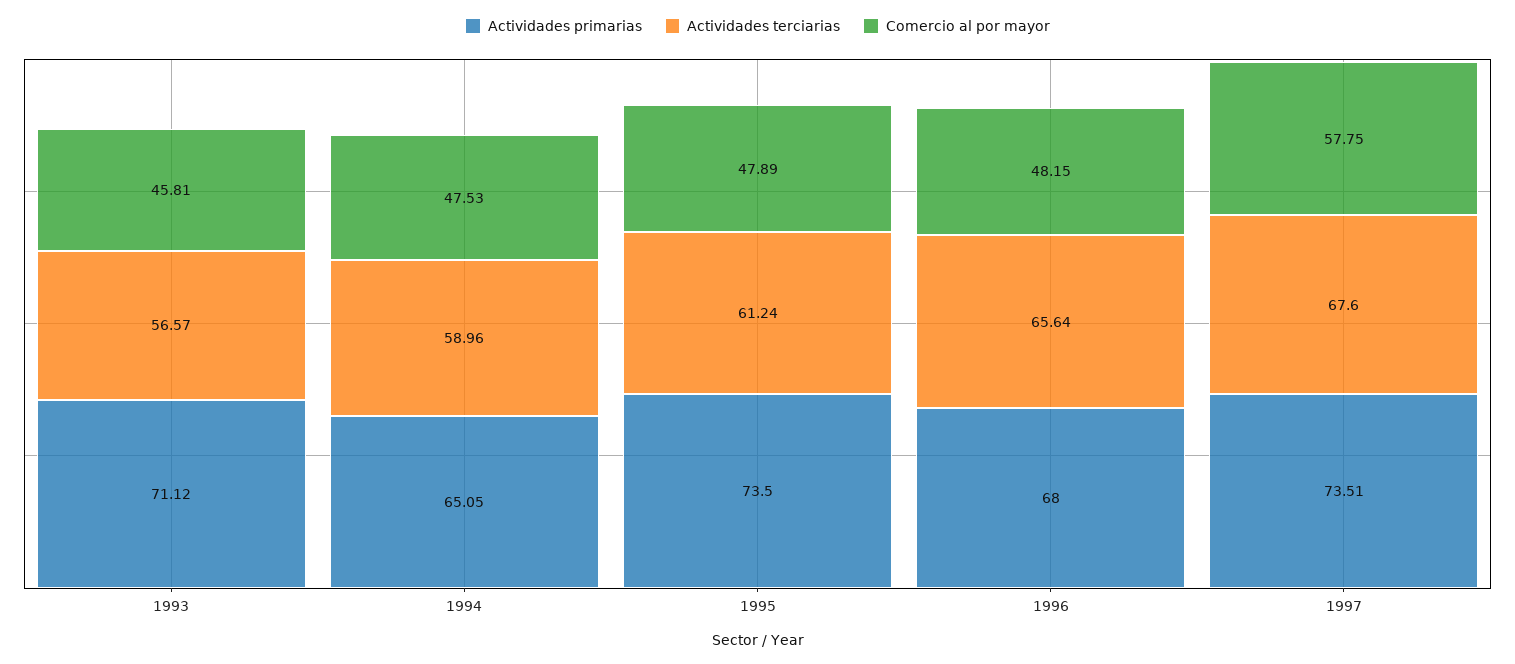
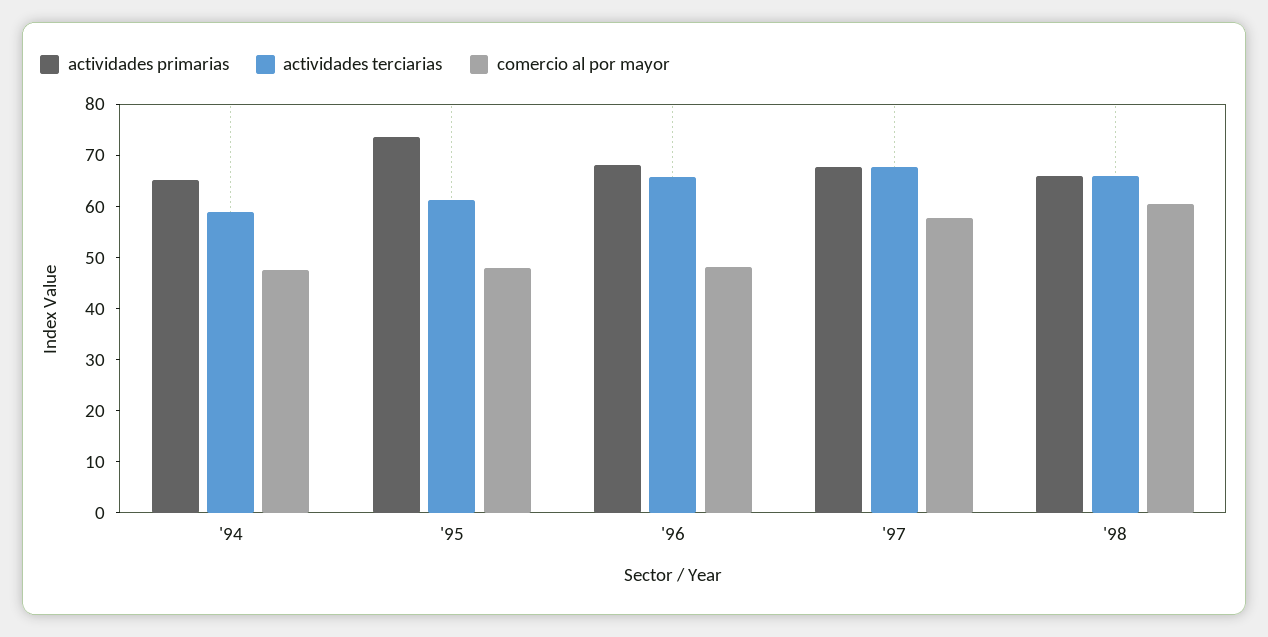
Actividades primarias, 1993: 71.12 -> none
Actividades terciarias, 1993: 56.57 -> none
Comercio al por mayor, 1993: 45.81 -> none
Actividades primarias, 1997: 73.51 -> 68
Actividades primarias, '98: none -> 66
Actividades terciarias, '98: none -> 66
Comercio al por mayor, '98: none -> 60

